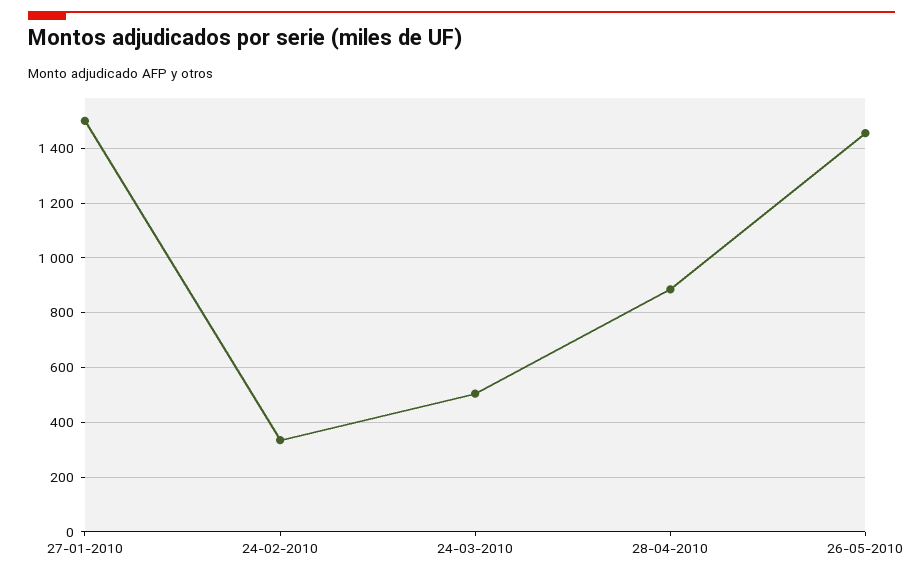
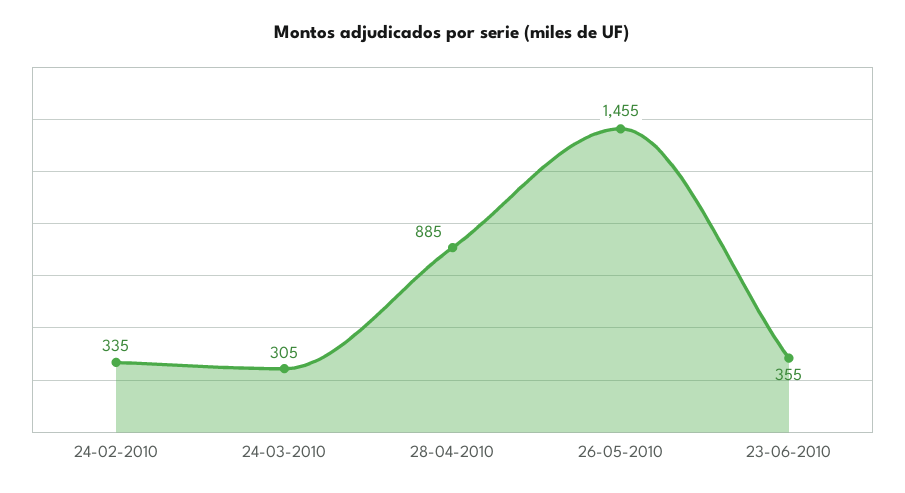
27-01-2010: 1500 -> none
24-03-2010: 500 -> 305
23-06-2010: none -> 355

